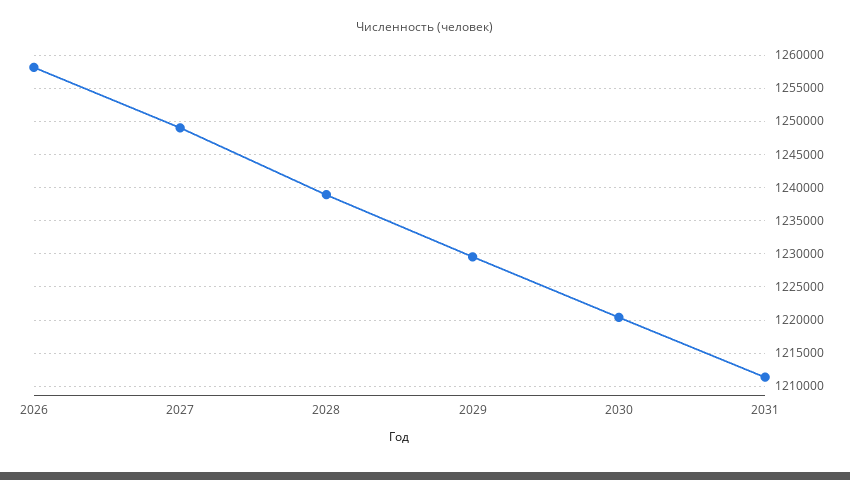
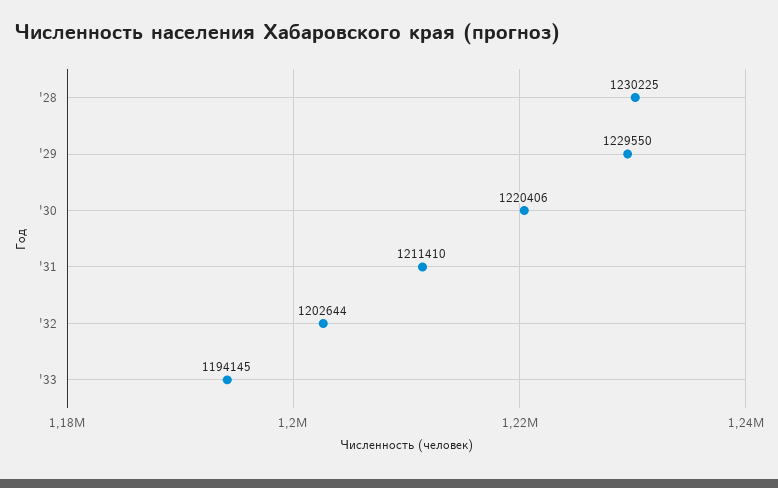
2026: 1258000 -> none
2027: 1249000 -> none
2028: 1239000 -> 1230225
'32: none -> 1202644
'33: none -> 1194145

